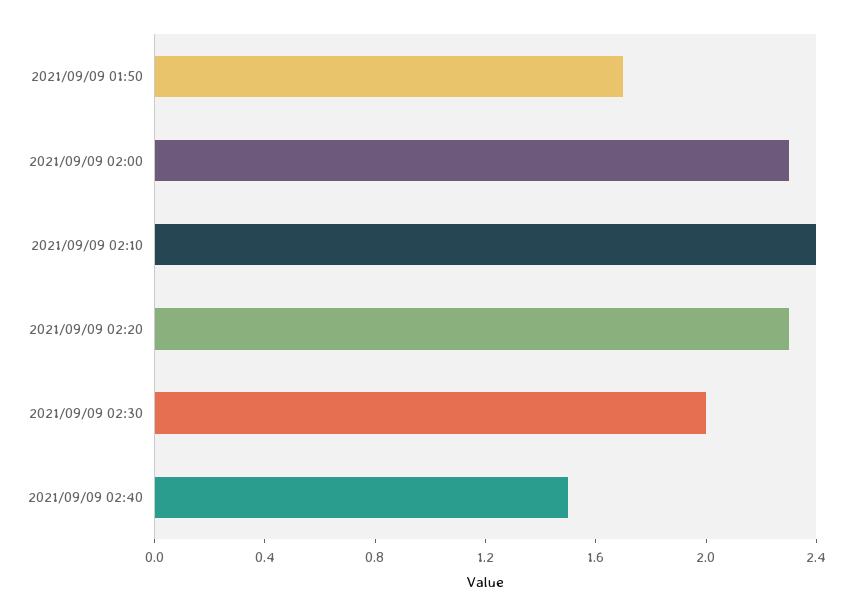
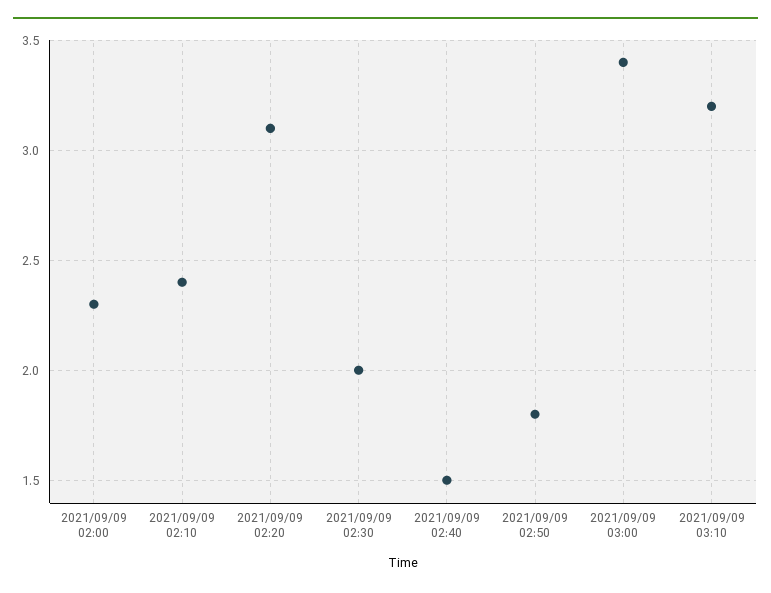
2021/09/09 01:50: 1.7 -> none
2021/09/09 02:20: 2.3 -> 3.1
2021/09/09 02:50: none -> 1.8
2021/09/09 03:00: none -> 3.4
2021/09/09 03:10: none -> 3.2

